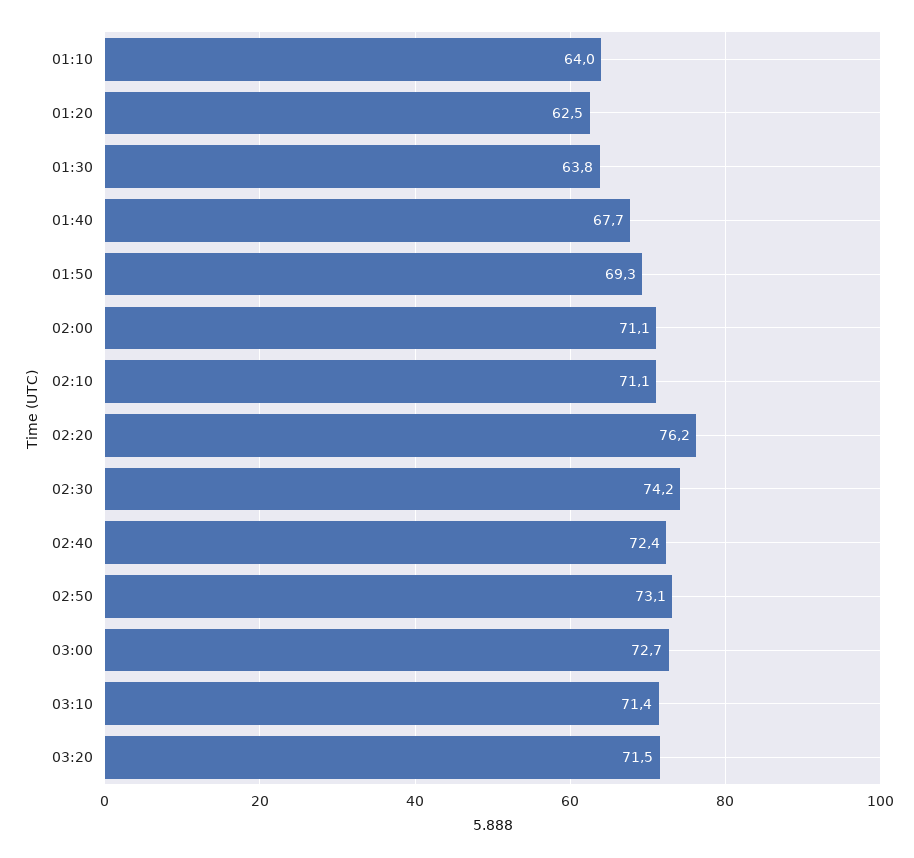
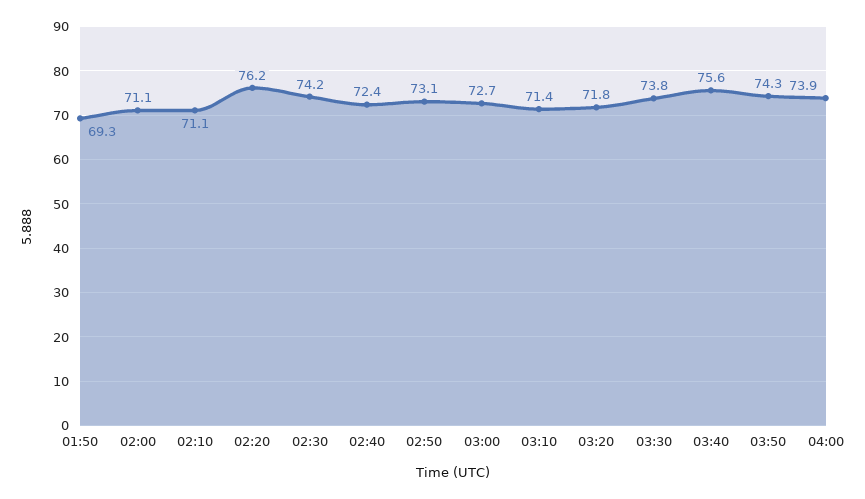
01:10: 64 -> none
01:20: 62.5 -> none
01:30: 63.8 -> none
01:40: 67.7 -> none
03:20: 71.5 -> 71.8
03:30: none -> 73.8
03:40: none -> 75.6
03:50: none -> 74.3
04:00: none -> 73.9

